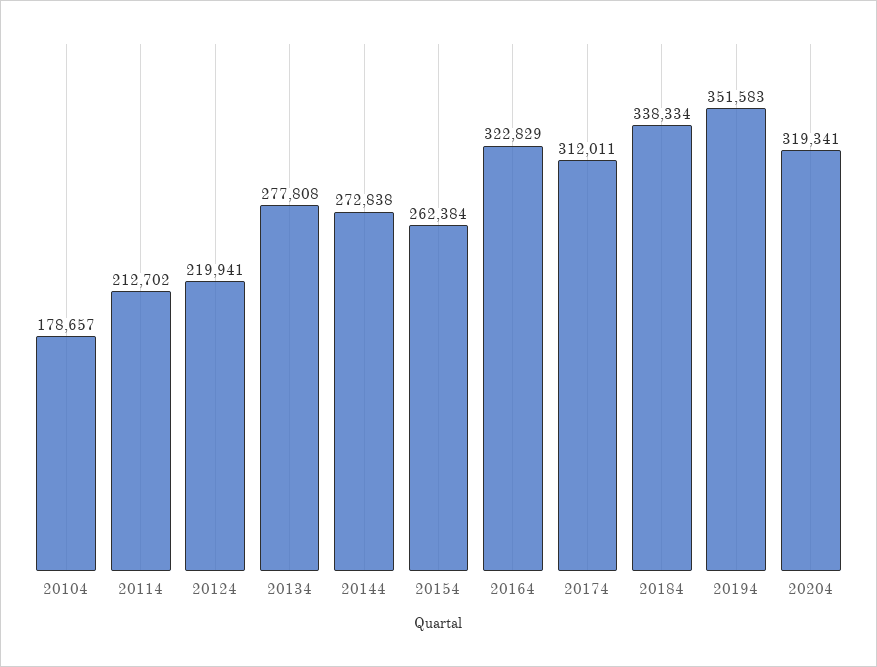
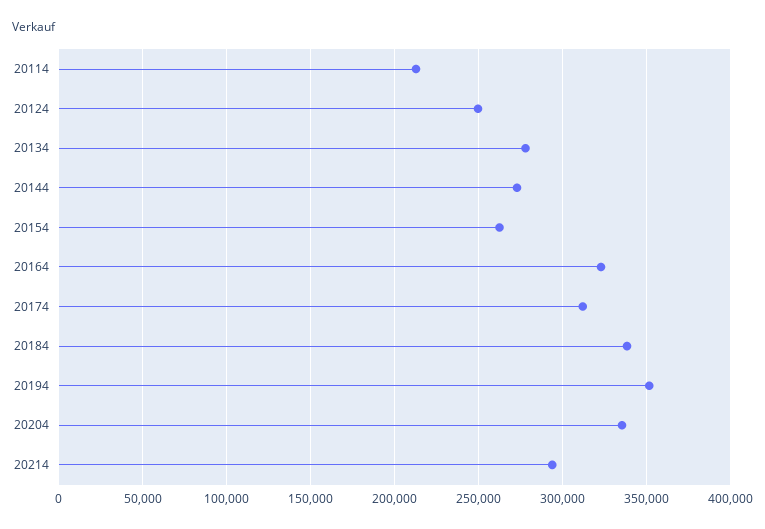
20104: 178657 -> none
20124: 219941 -> 250000
20204: 319341 -> 335000
20214: none -> 295000

